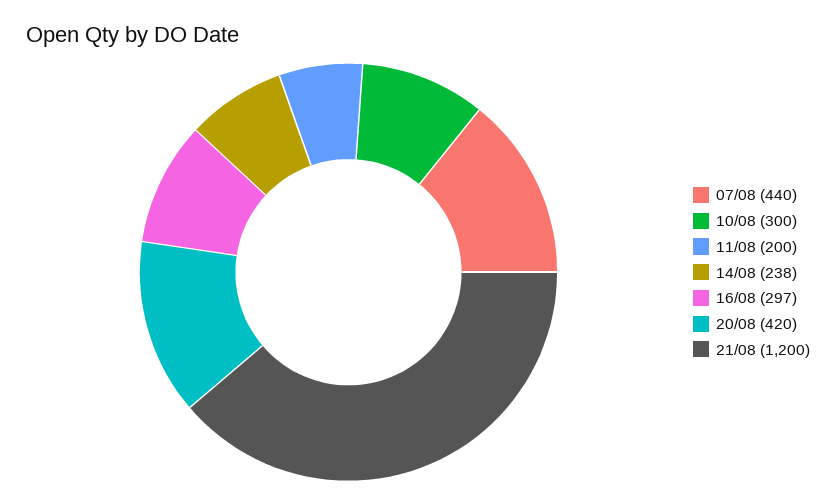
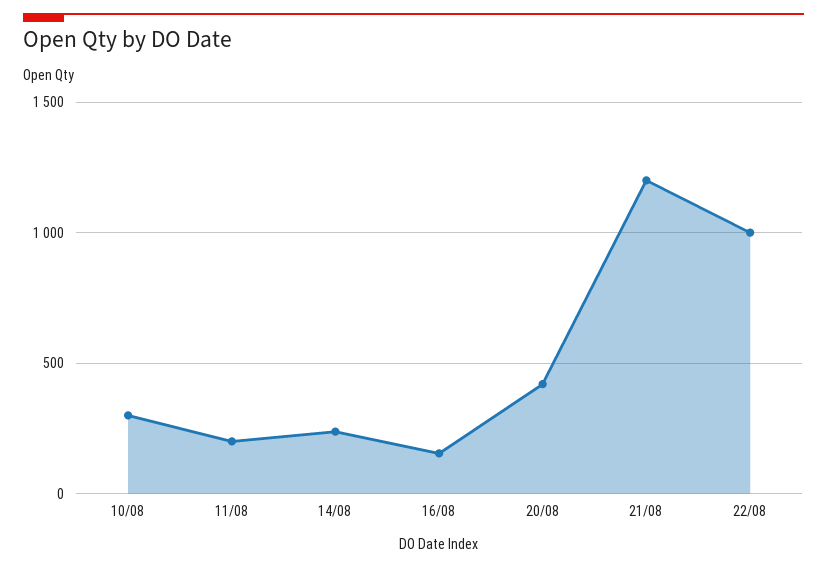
07/08: 440 -> none
16/08: 297 -> 150
22/08: none -> 1000

